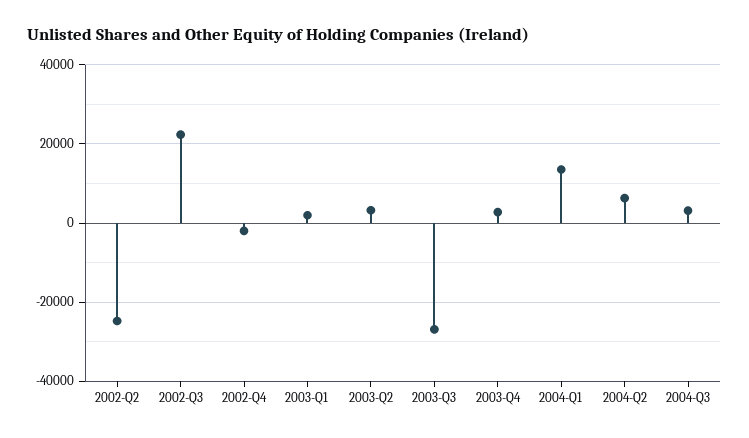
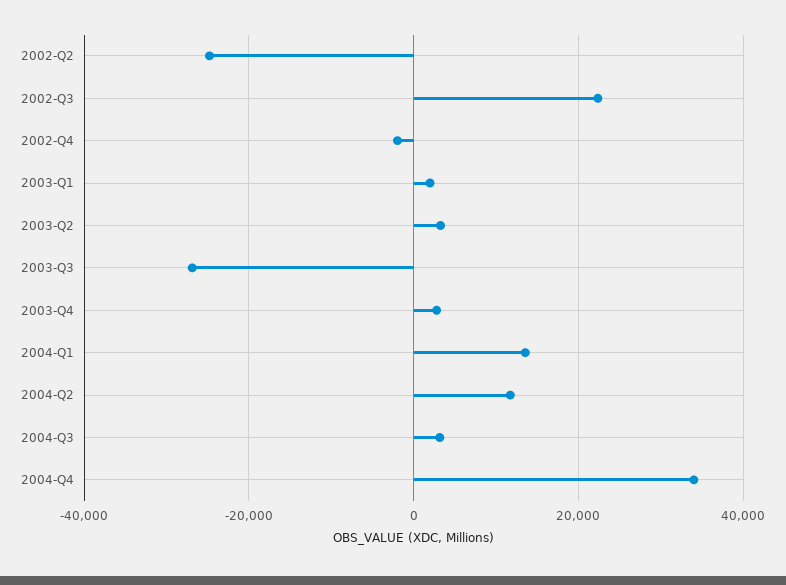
2004-Q2: 6000 -> 12000
2004-Q4: none -> 34000

